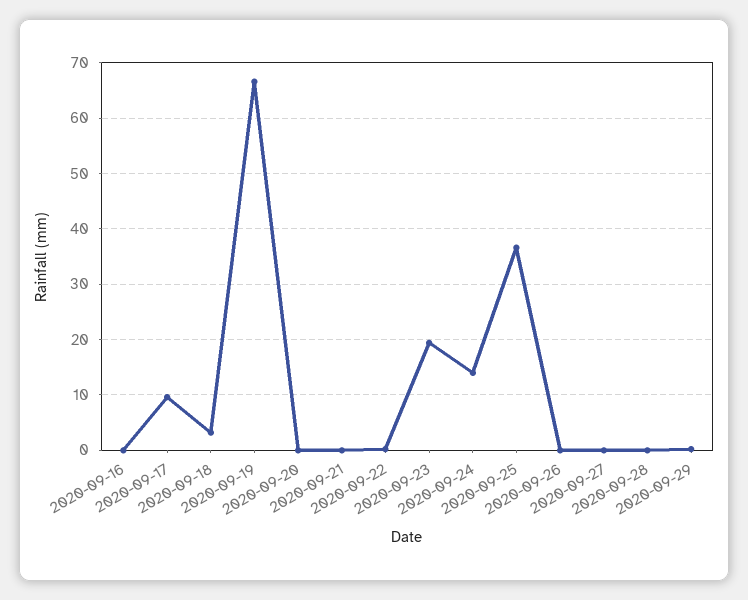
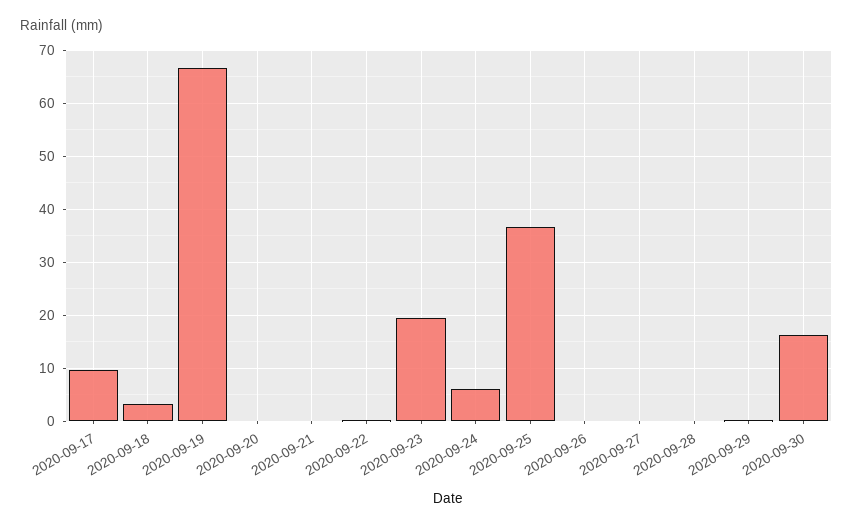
2020-09-16: 0 -> none
2020-09-24: 14 -> 6
2020-09-30: none -> 16

